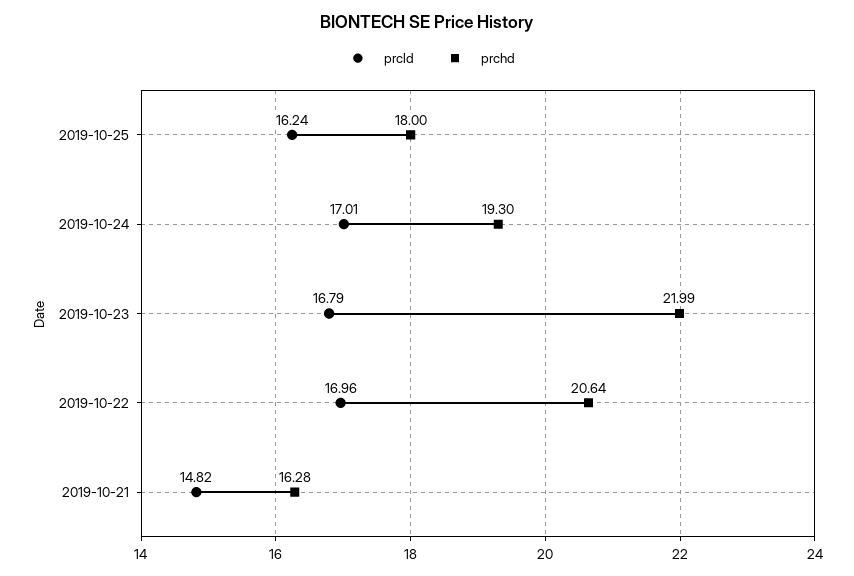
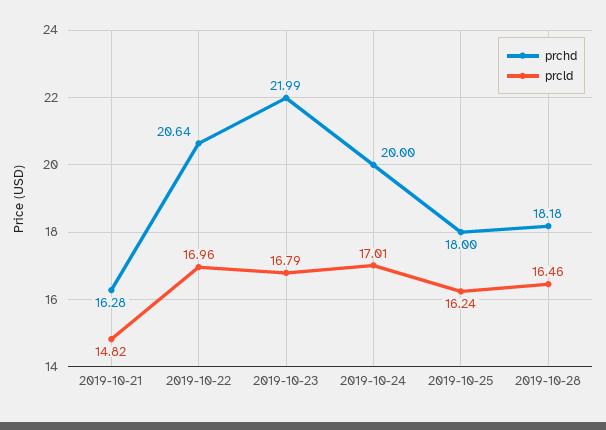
prchd, 2019-10-24: 19.3 -> 20
prchd, 2019-10-28: none -> 18.18
prcld, 2019-10-28: none -> 16.46

